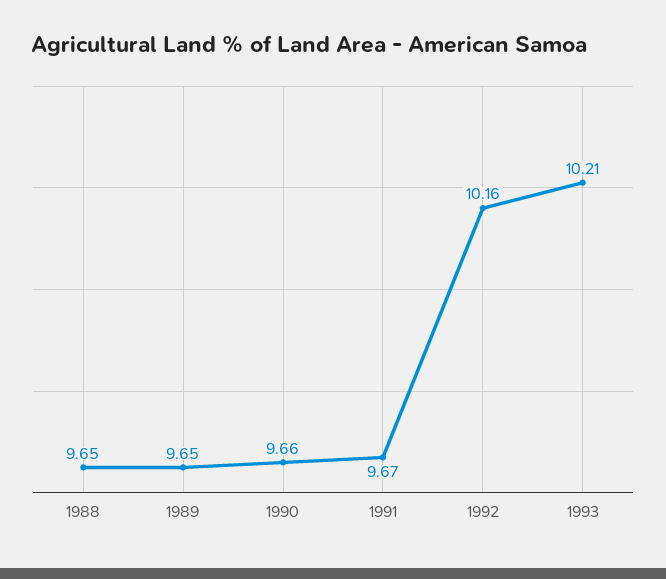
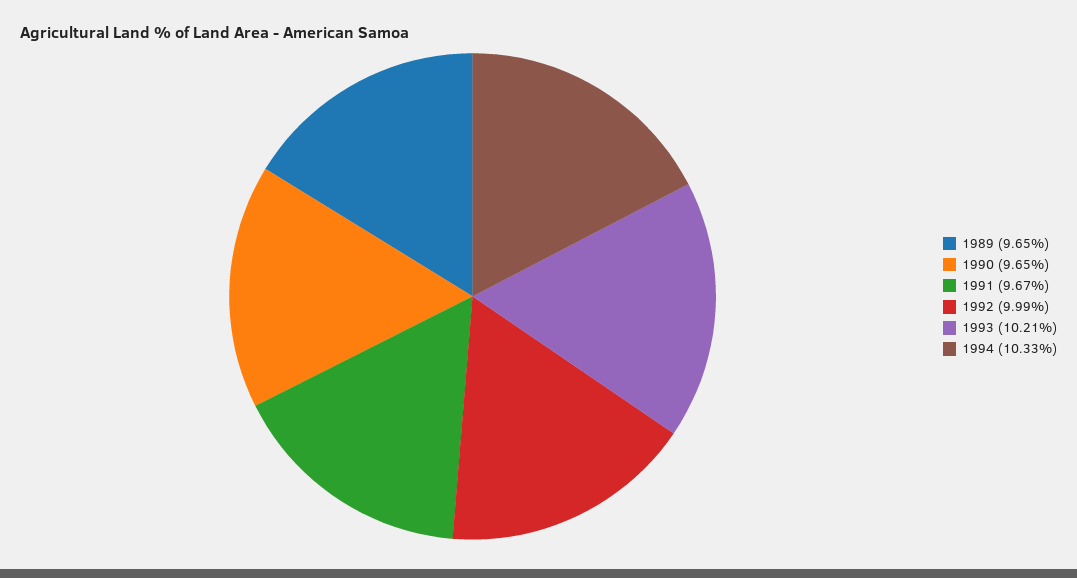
1988: 9.65 -> none
1990: 9.66 -> 9.65
1992: 10.16 -> 9.99
1994: none -> 10.33

